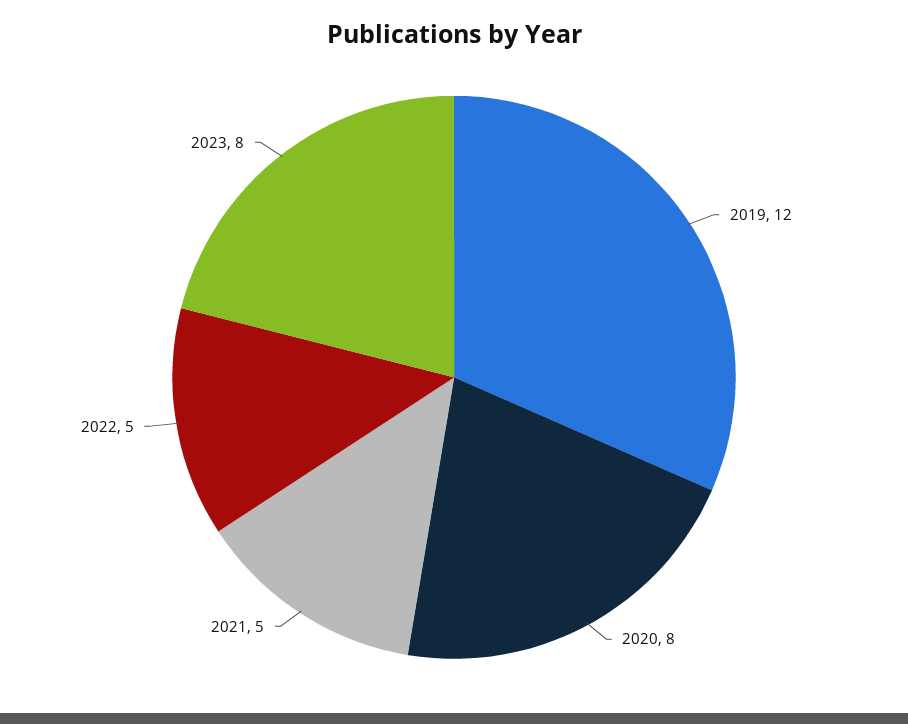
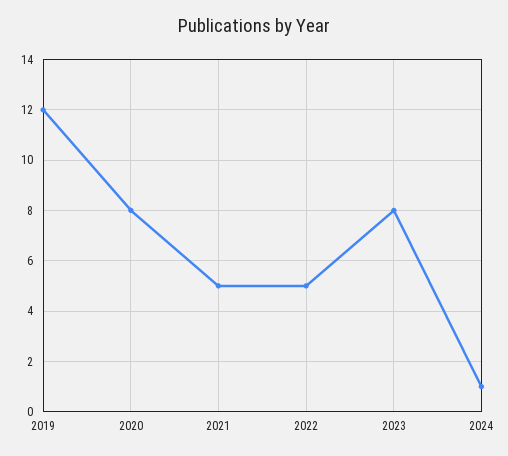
2024: none -> 1

